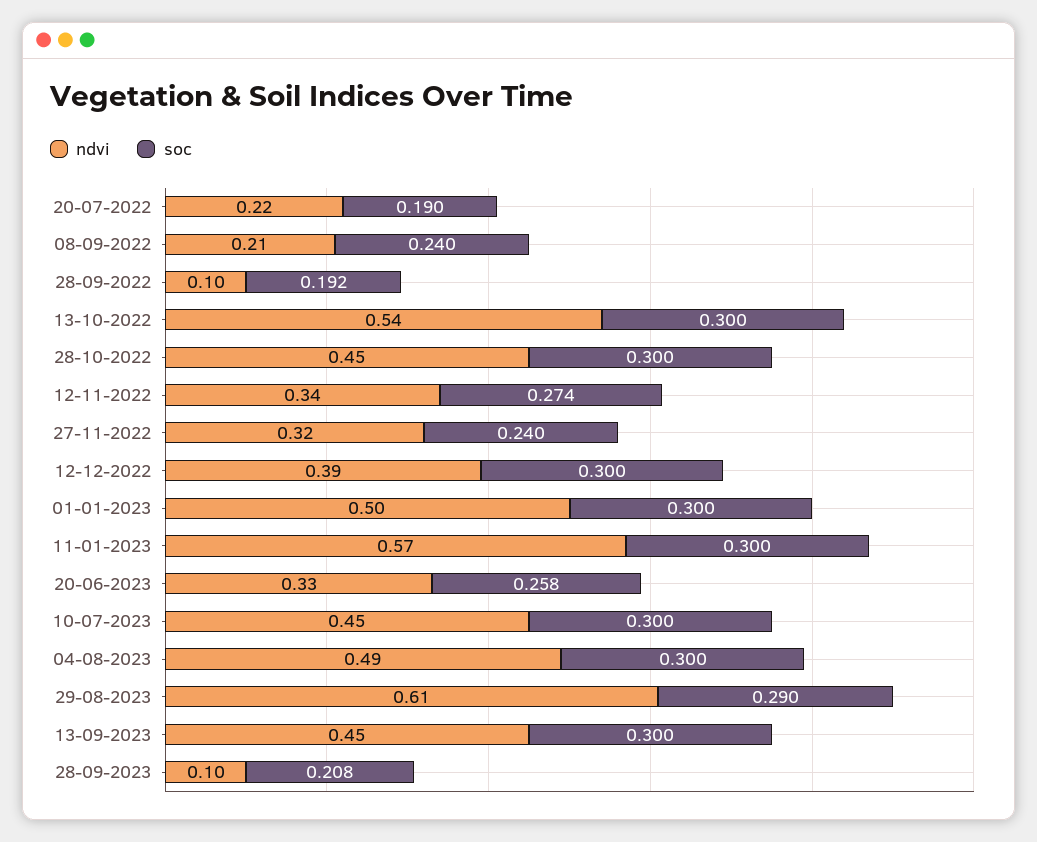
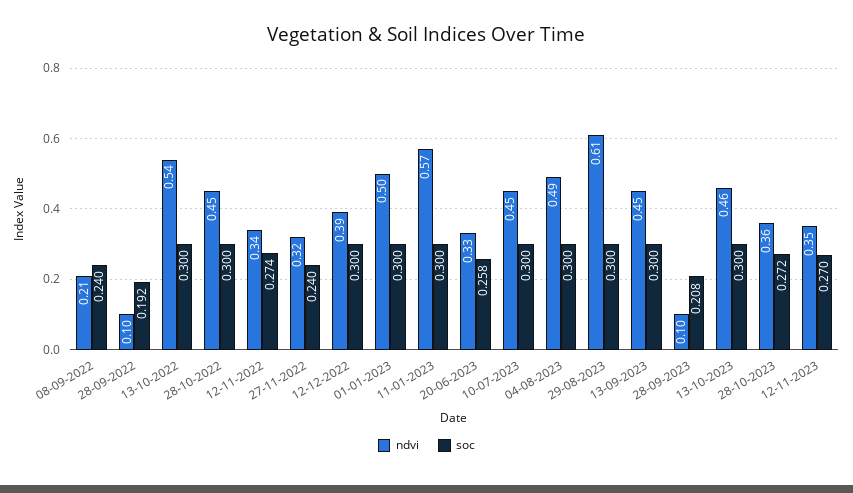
ndvi, 20-07-2022: 0.22 -> none
soc, 20-07-2022: 0.19 -> none
soc, 29-08-2023: 0.29 -> 0.3
ndvi, 13-10-2023: none -> 0.46
soc, 13-10-2023: none -> 0.3
ndvi, 28-10-2023: none -> 0.36
soc, 28-10-2023: none -> 0.272
ndvi, 12-11-2023: none -> 0.35
soc, 12-11-2023: none -> 0.27

